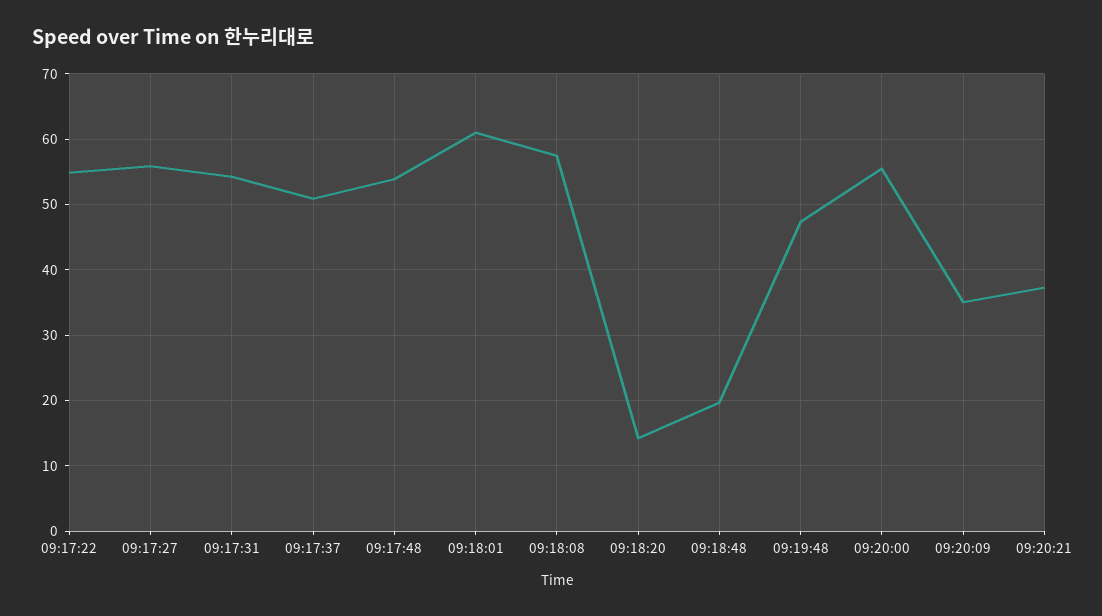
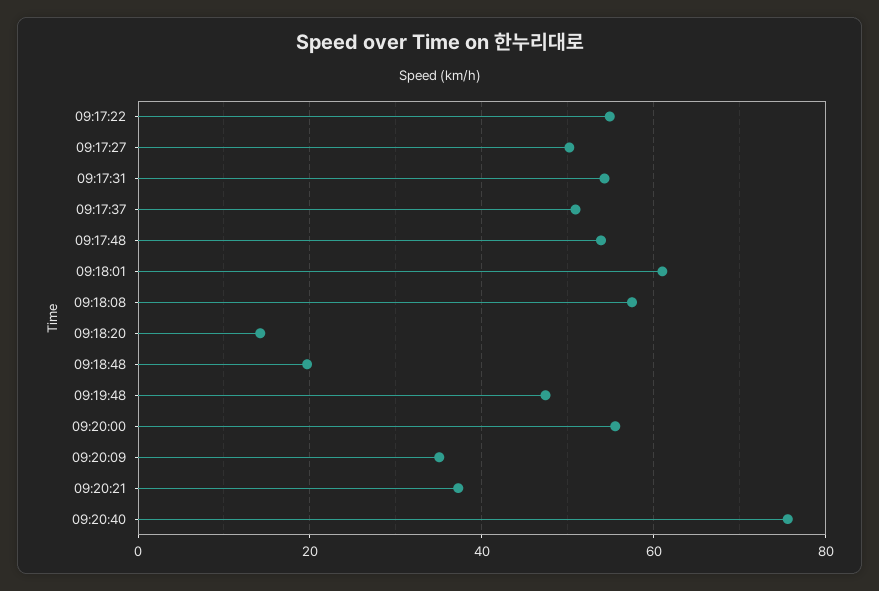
09:17:27: 56 -> 50
09:20:40: none -> 76

